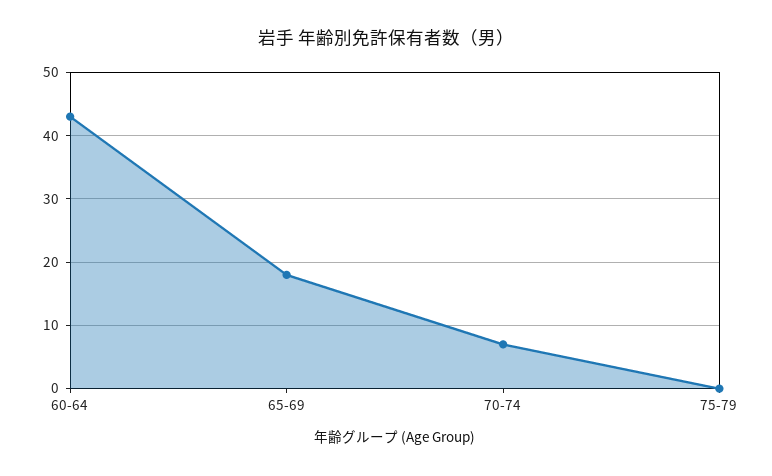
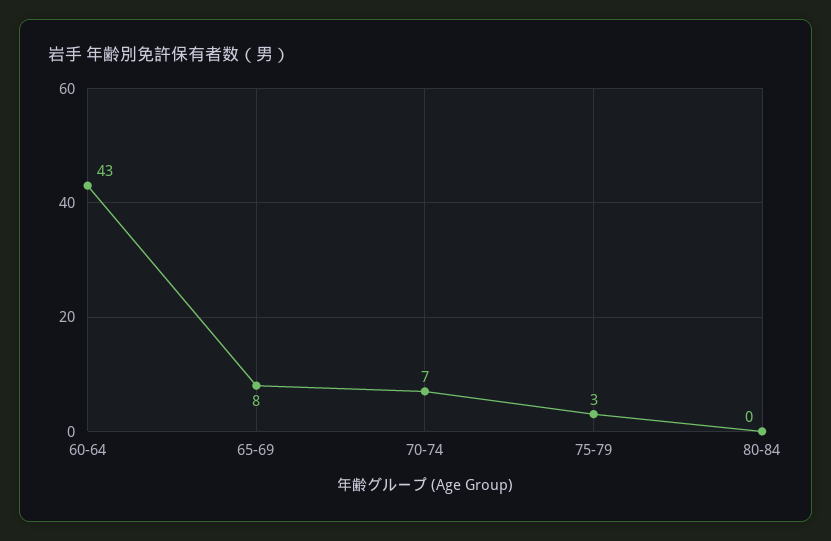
65-69: 18 -> 8
75-79: 0 -> 3
80-84: none -> 0

